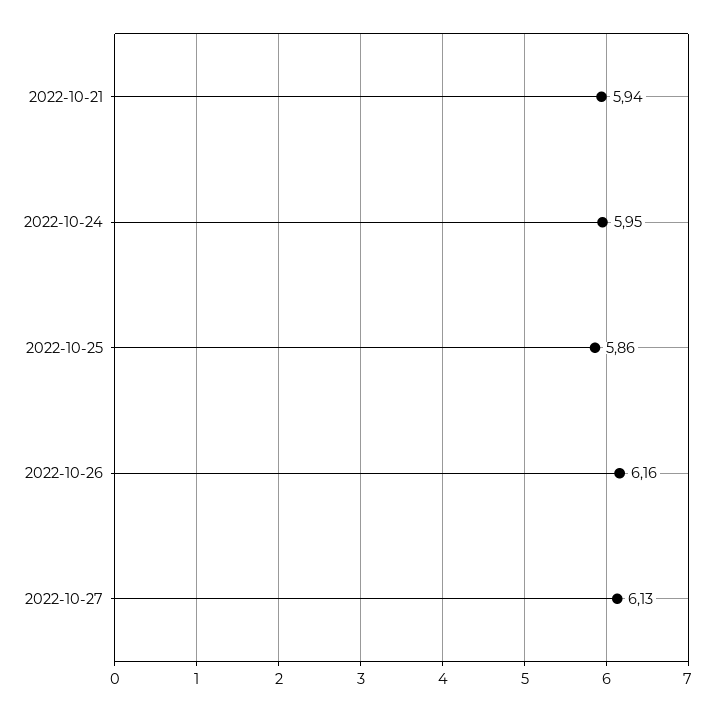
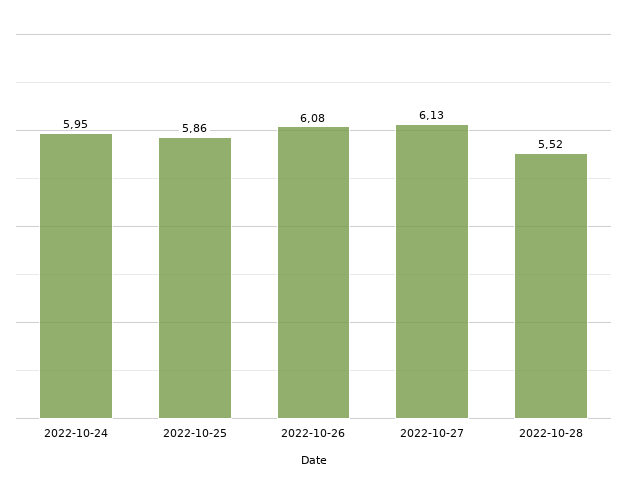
2022-10-21: 5.94 -> none
2022-10-26: 6.16 -> 6.08
2022-10-28: none -> 5.52

